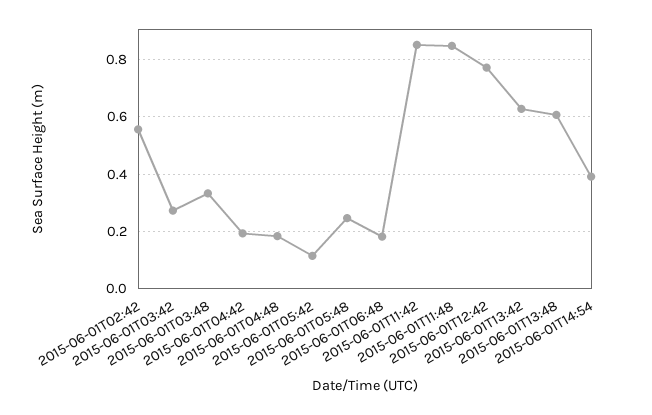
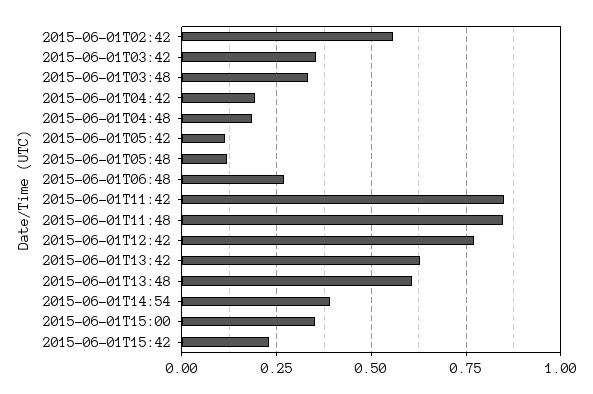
2015-06-01T03:42: 0.275 -> 0.35
2015-06-01T05:48: 0.25 -> 0.125
2015-06-01T06:48: 0.175 -> 0.275
2015-06-01T15:00: none -> 0.35
2015-06-01T15:42: none -> 0.225

